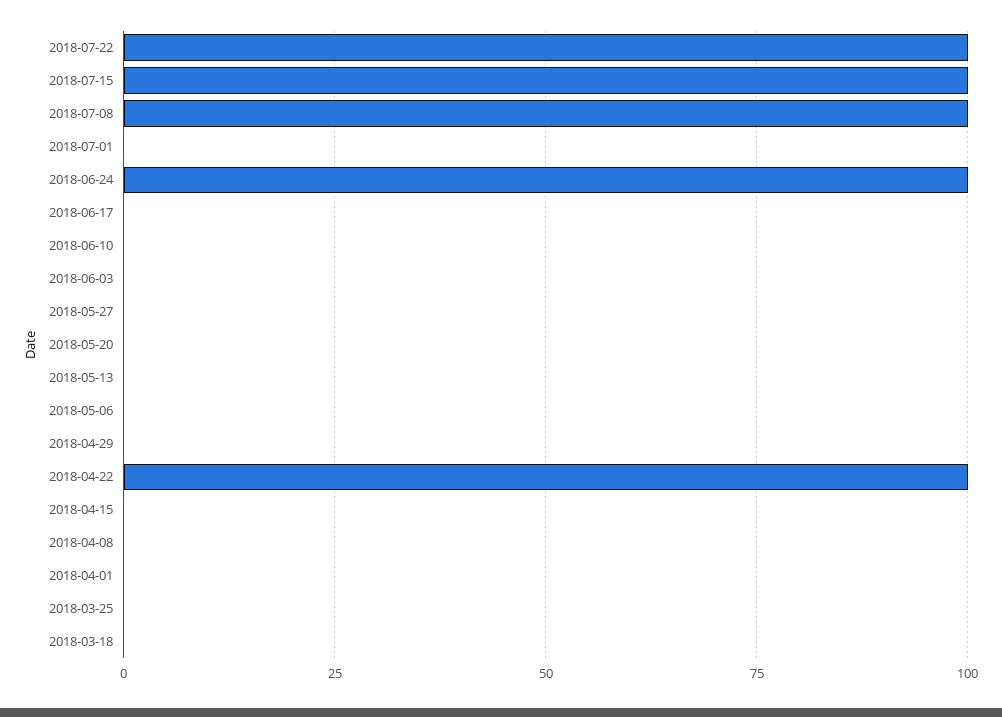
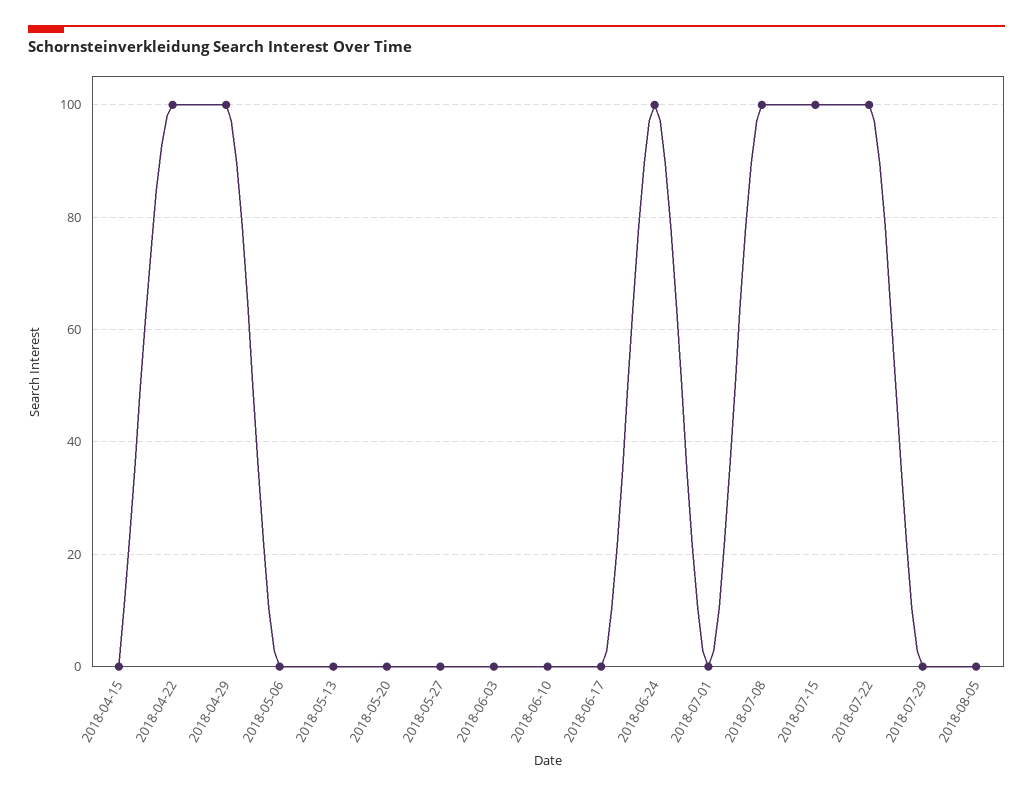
2018-04-29: 0 -> 100
2018-04-08: 0 -> none
2018-04-01: 0 -> none
2018-03-25: 0 -> none
2018-03-18: 0 -> none
2018-07-29: none -> 0
2018-08-05: none -> 0

